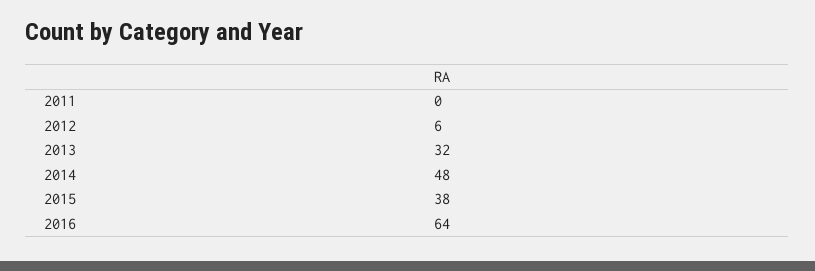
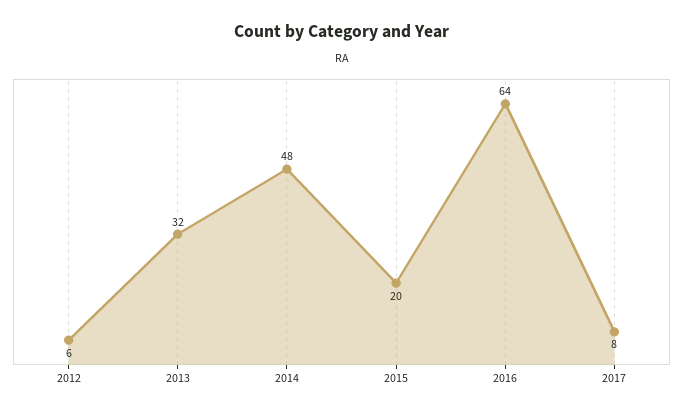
2011: 0 -> none
2015: 38 -> 20
2017: none -> 8

